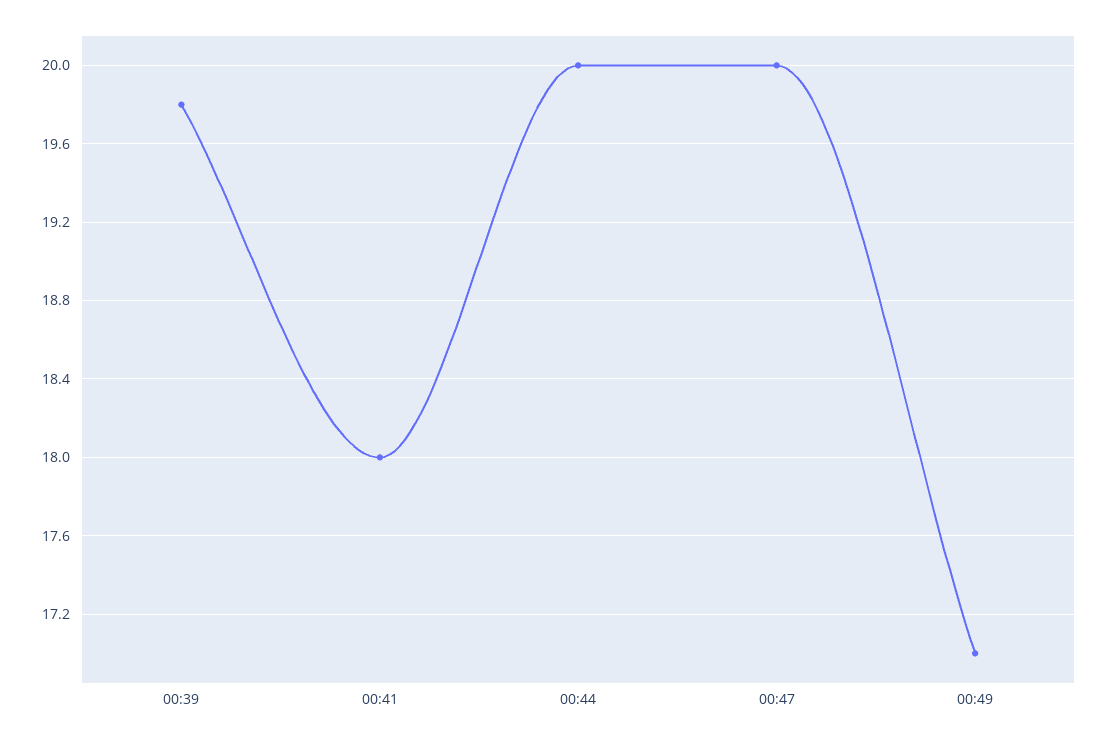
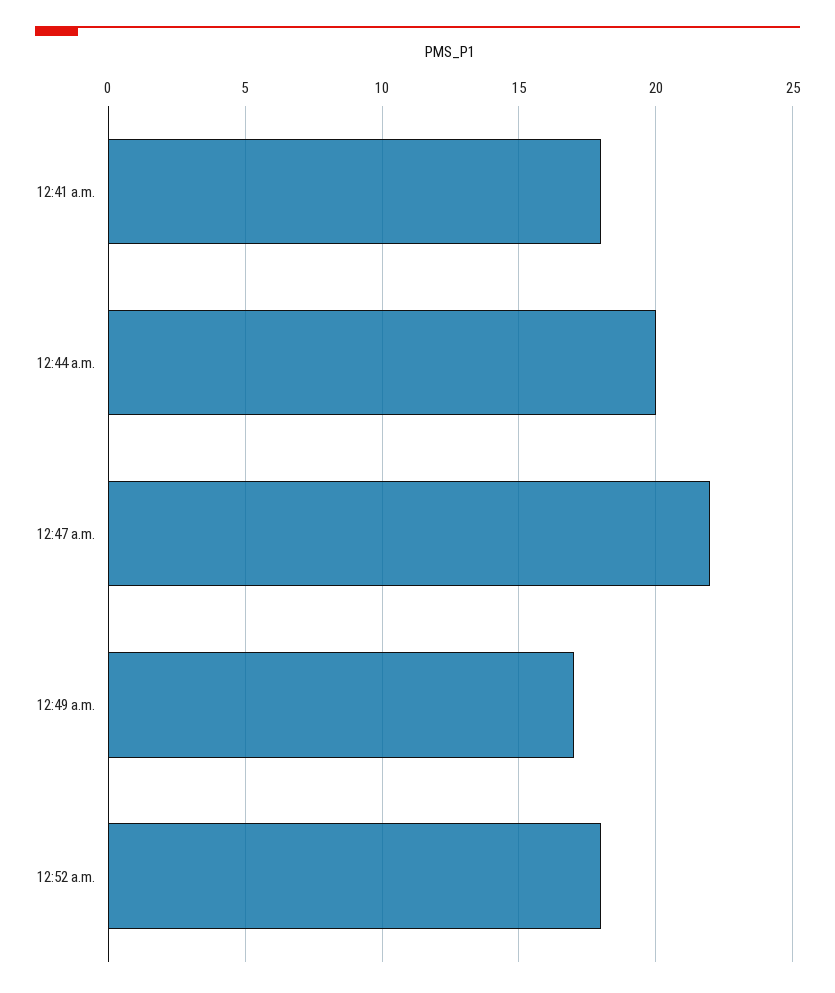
00:39: 19.8 -> none
00:47: 20 -> 22
12:52 a.m.: none -> 18

